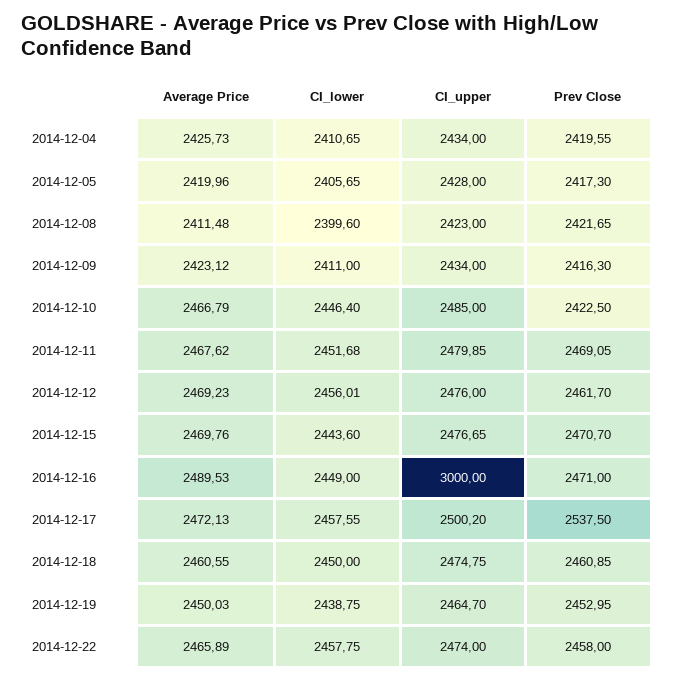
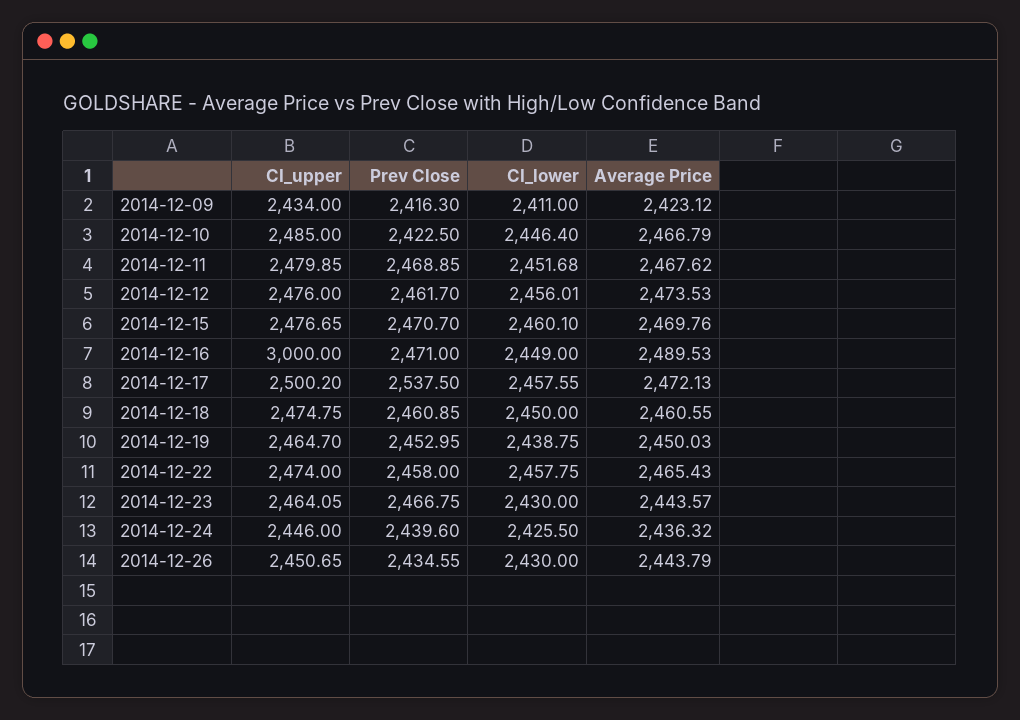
Average Price, 2014-12-04: 2425.73 -> none
CI_lower, 2014-12-04: 2410.65 -> none
CI_upper, 2014-12-04: 2434 -> none
Prev Close, 2014-12-04: 2419.55 -> none
Average Price, 2014-12-05: 2419.96 -> none
CI_lower, 2014-12-05: 2405.65 -> none
CI_upper, 2014-12-05: 2428 -> none
Prev Close, 2014-12-05: 2417.3 -> none
Average Price, 2014-12-08: 2411.48 -> none
CI_lower, 2014-12-08: 2399.6 -> none
CI_upper, 2014-12-08: 2423 -> none
Prev Close, 2014-12-08: 2421.65 -> none
Prev Close, 2014-12-11: 2469.05 -> 2468.85
Average Price, 2014-12-12: 2469.23 -> 2473.53
CI_lower, 2014-12-15: 2443.6 -> 2460.1
Average Price, 2014-12-22: 2465.89 -> 2465.43
CI_upper, 2014-12-23: none -> 2464.05
Prev Close, 2014-12-23: none -> 2466.75
CI_lower, 2014-12-23: none -> 2430
Average Price, 2014-12-23: none -> 2443.57
CI_upper, 2014-12-24: none -> 2446
Prev Close, 2014-12-24: none -> 2439.6
CI_lower, 2014-12-24: none -> 2425.5
Average Price, 2014-12-24: none -> 2436.32
CI_upper, 2014-12-26: none -> 2450.65
Prev Close, 2014-12-26: none -> 2434.55
CI_lower, 2014-12-26: none -> 2430
Average Price, 2014-12-26: none -> 2443.79

